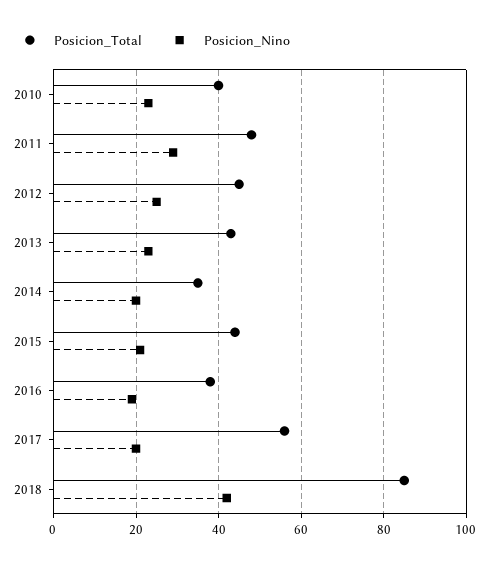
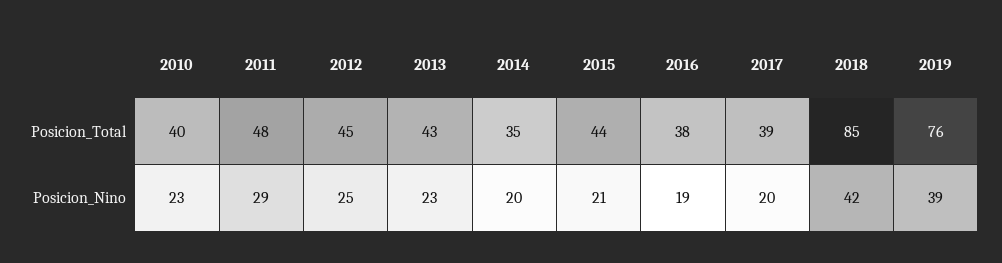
Posicion_Total, 2017: 55 -> 39
Posicion_Total, 2019: none -> 76
Posicion_Nino, 2019: none -> 39

